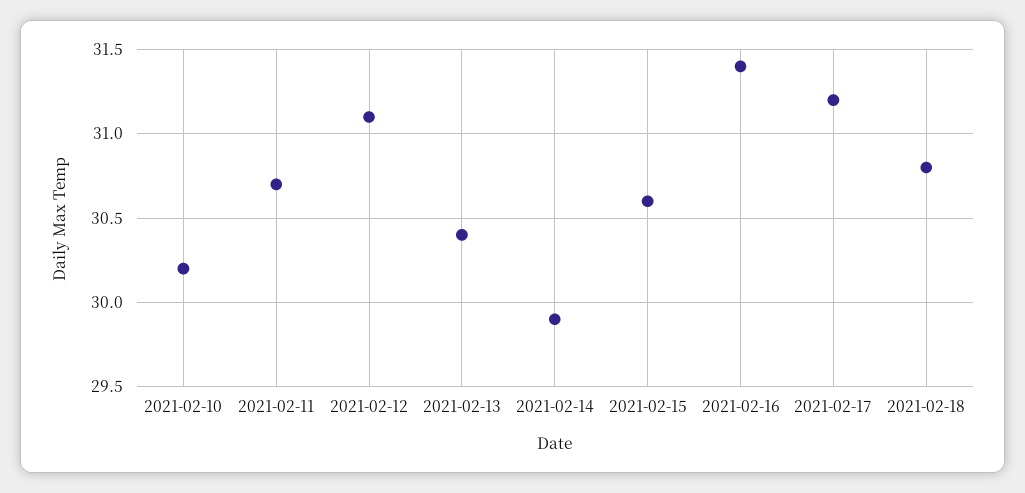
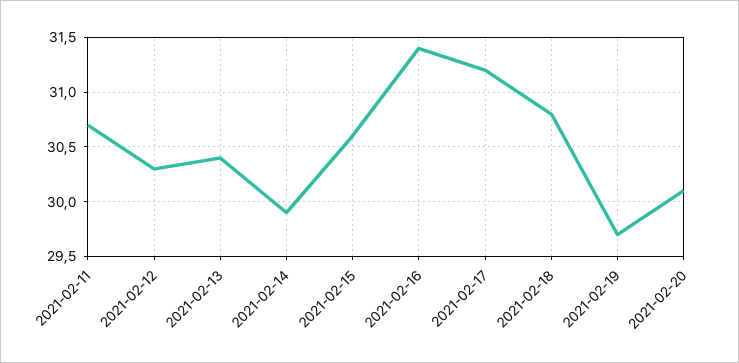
2021-02-10: 30.2 -> none
2021-02-12: 31.1 -> 30.3
2021-02-19: none -> 29.7
2021-02-20: none -> 30.1

